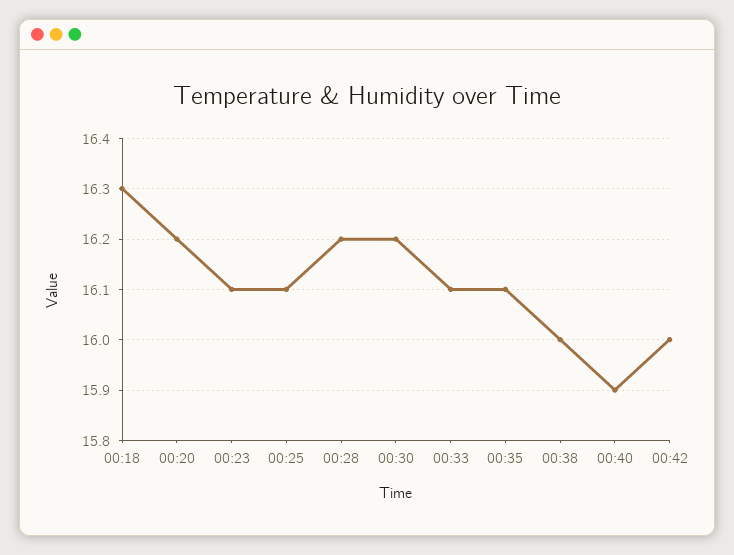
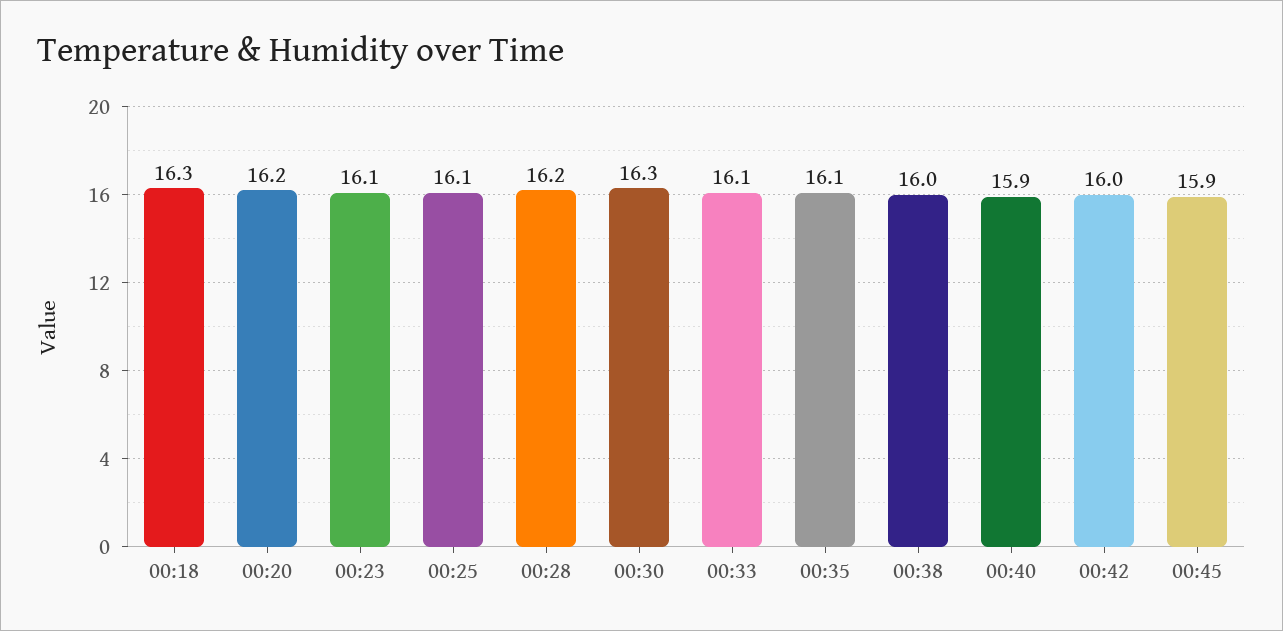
00:30: 16.2 -> 16.3
00:45: none -> 15.9

